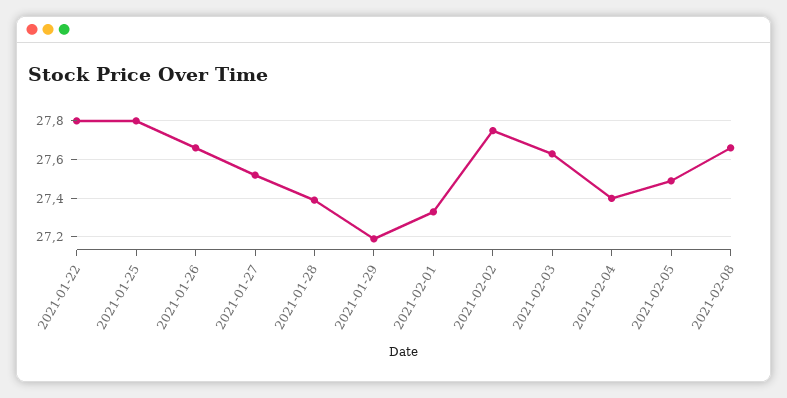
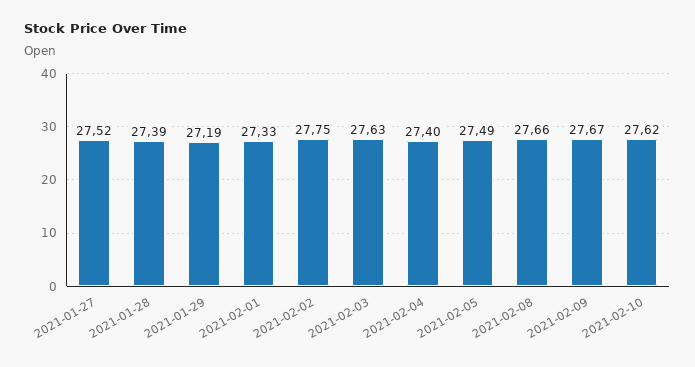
2021-01-22: 27.8 -> none
2021-01-25: 27.8 -> none
2021-01-26: 27.65 -> none
2021-02-09: none -> 27.67
2021-02-10: none -> 27.62

